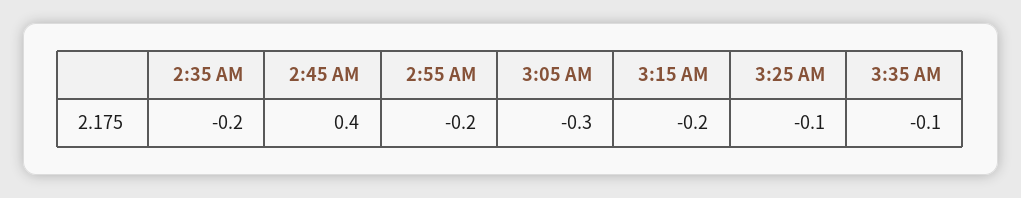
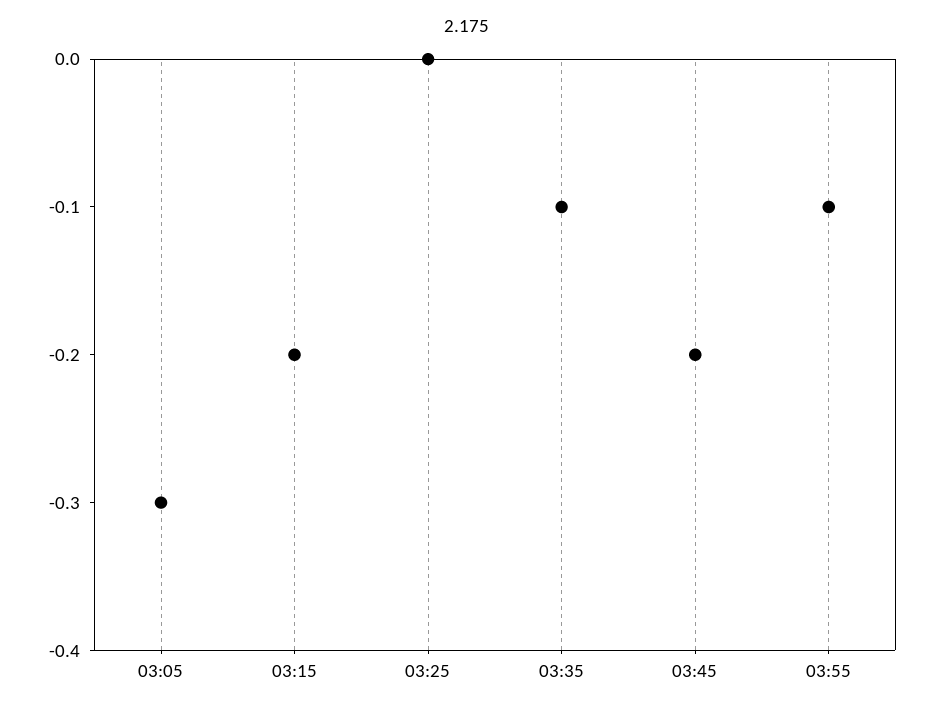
2:35 AM: -0.2 -> none
2:45 AM: 0.4 -> none
2:55 AM: -0.2 -> none
3:25 AM: -0.1 -> 0
03:45: none -> -0.2
03:55: none -> -0.1

